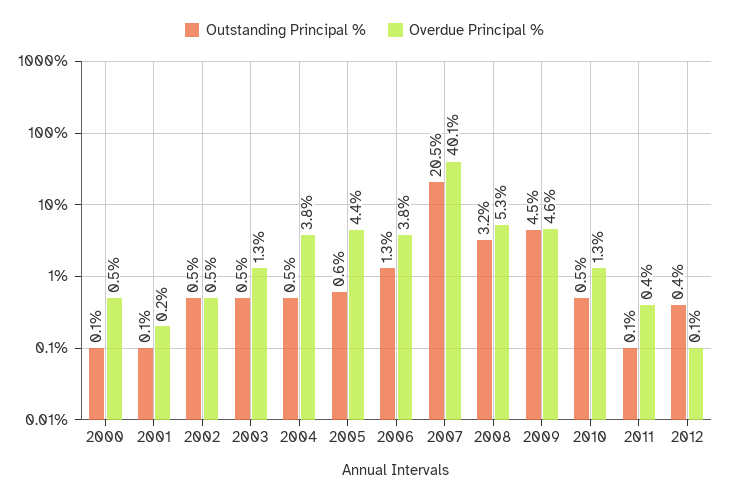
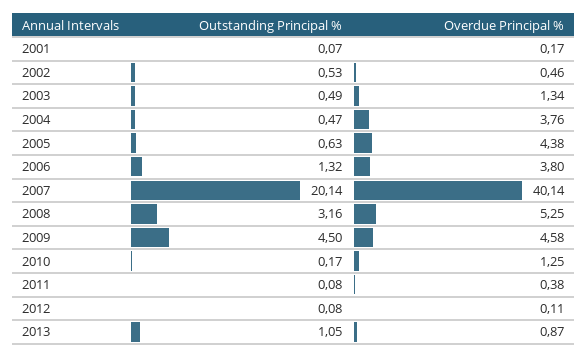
Outstanding Principal %, 2000: 0.1 -> none
Overdue Principal %, 2000: 0.5 -> none
Outstanding Principal %, 2007: 20.5 -> 20.14
Outstanding Principal %, 2010: 0.5 -> 0.17
Outstanding Principal %, 2012: 0.4 -> 0.08
Outstanding Principal %, 2013: none -> 1.05
Overdue Principal %, 2013: none -> 0.87

